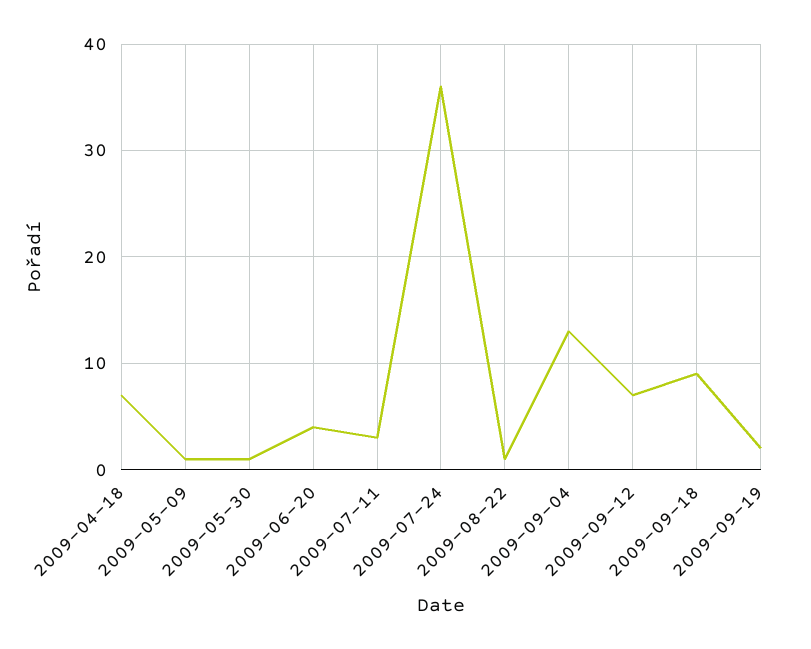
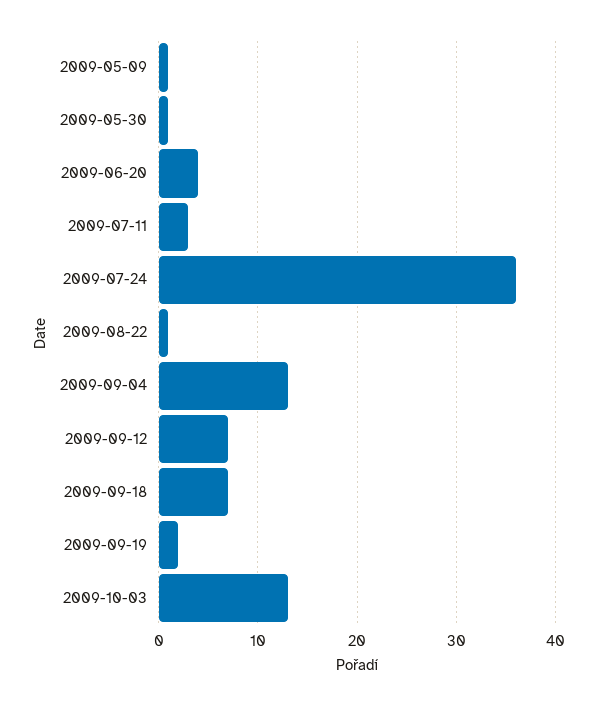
2009-04-18: 7 -> none
2009-09-18: 9 -> 7
2009-10-03: none -> 13

